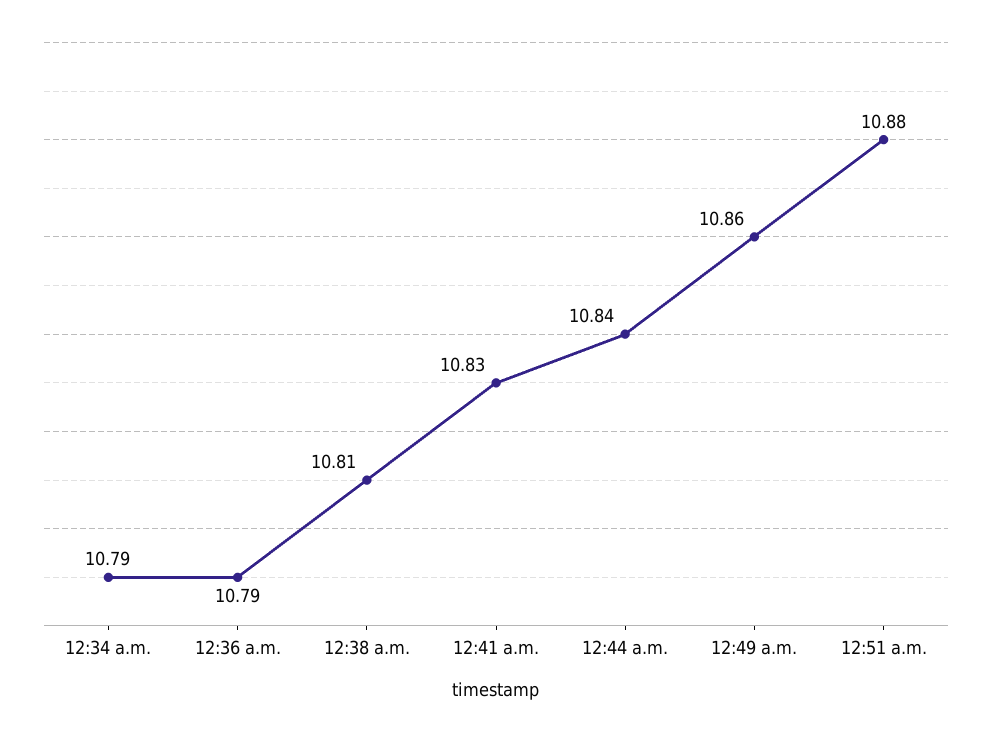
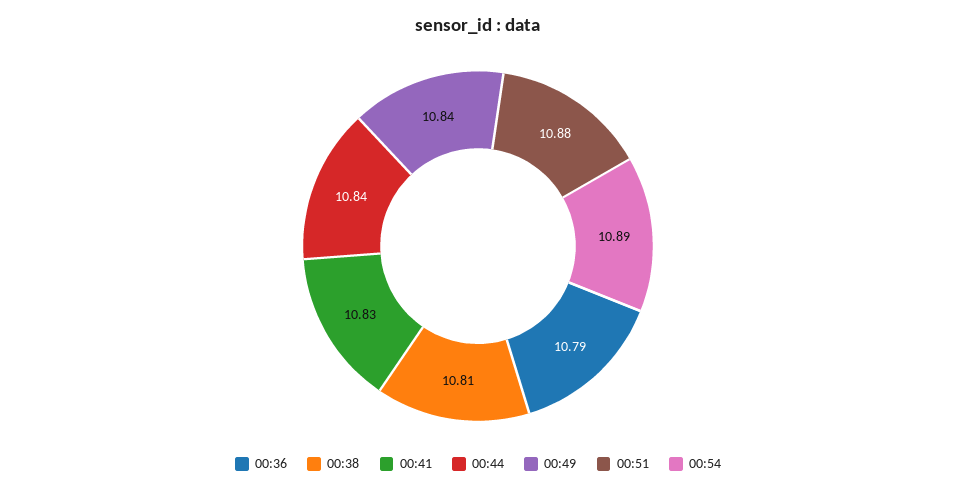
12:34 a.m.: 10.79 -> none
12:49 a.m.: 10.86 -> 10.84
00:54: none -> 10.89

